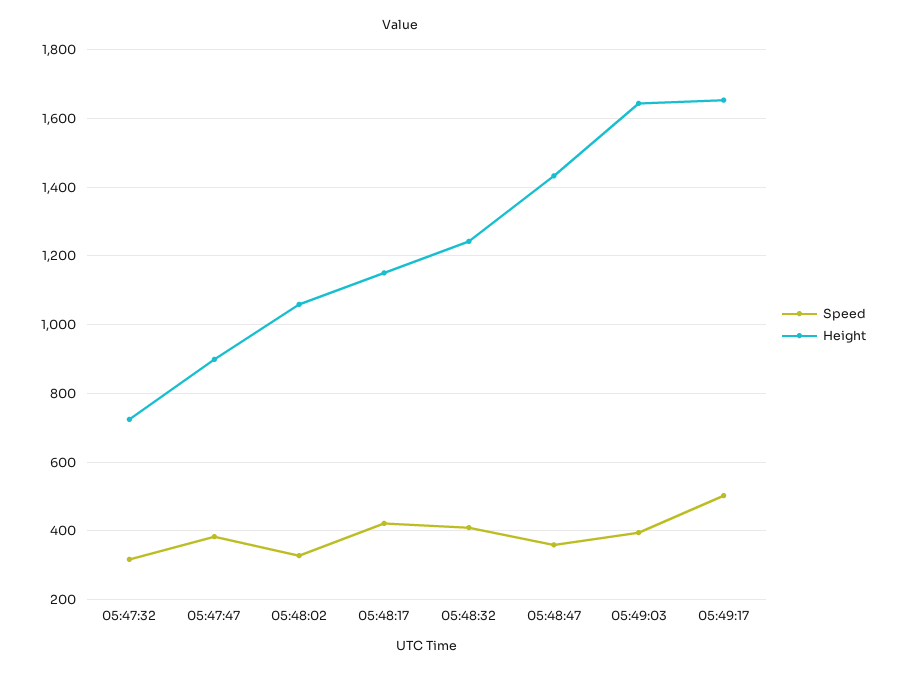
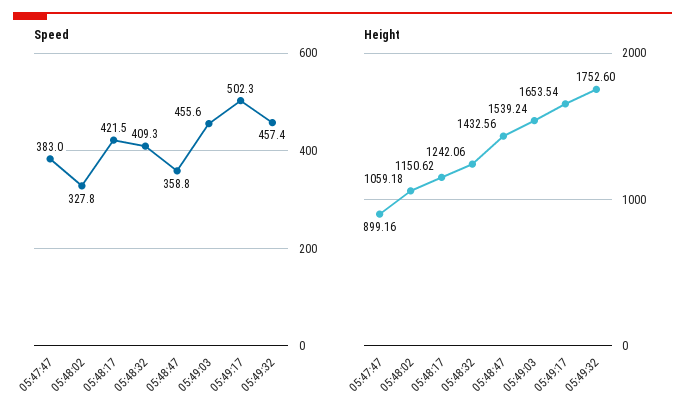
Speed, 05:47:32: 320 -> none
Height, 05:47:32: 720 -> none
Speed, 05:49:03: 400 -> 455.6
Height, 05:49:03: 1640 -> 1539.24
Speed, 05:49:32: none -> 457.4
Height, 05:49:32: none -> 1752.6

